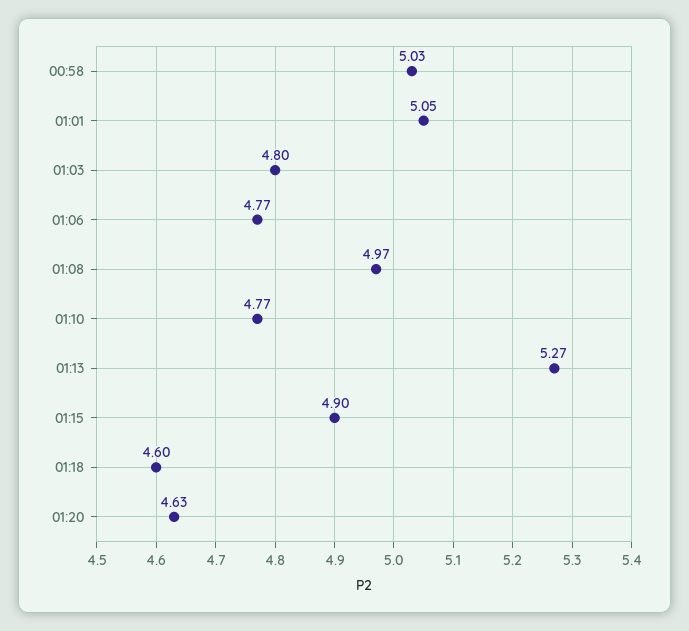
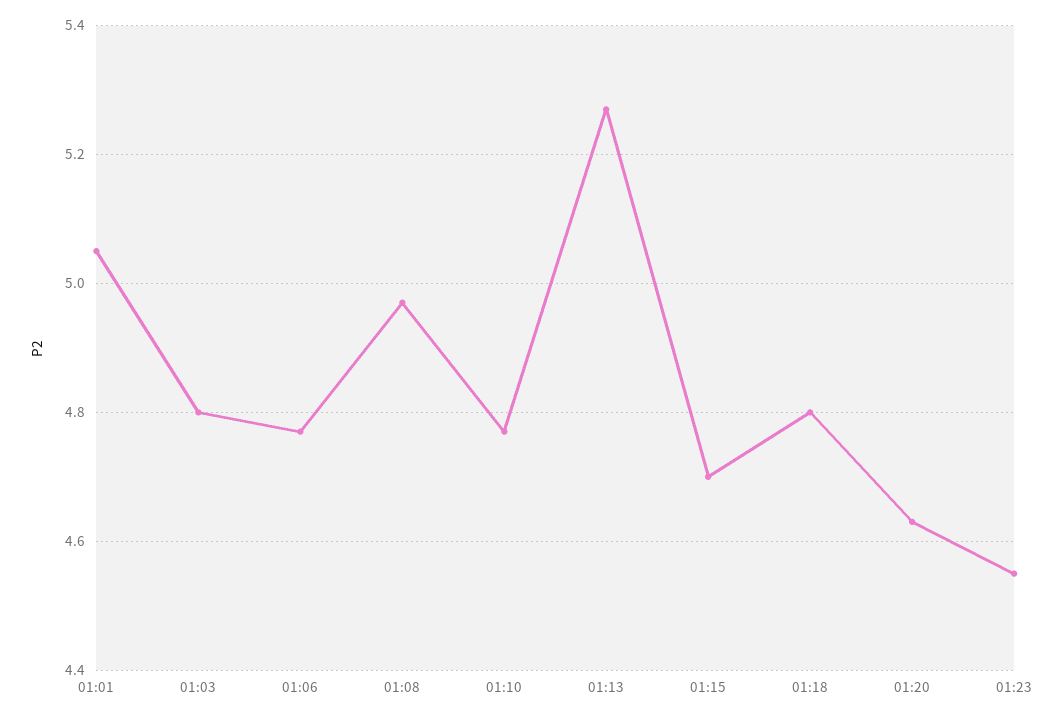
00:58: 5.03 -> none
01:15: 4.9 -> 4.7
01:18: 4.6 -> 4.8
01:23: none -> 4.55

